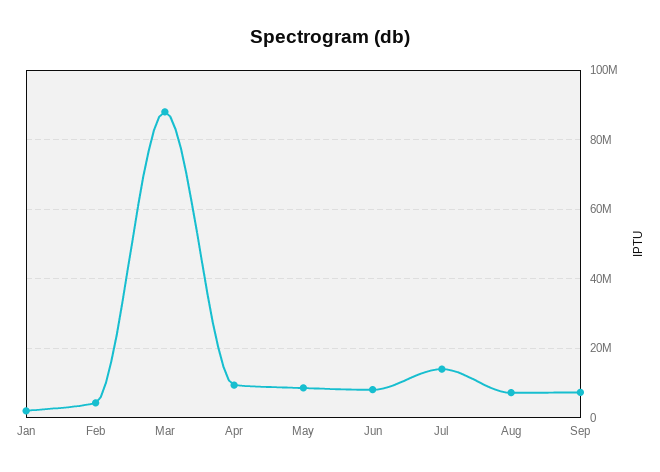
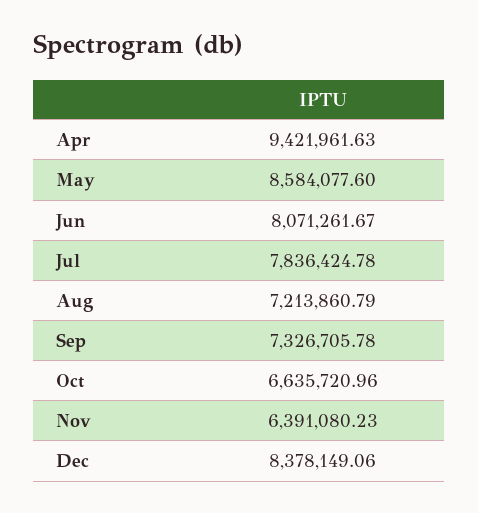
Jan: 2000000 -> none
Feb: 4000000 -> none
Mar: 88000000 -> none
Jul: 14000000 -> 7836424.78
Oct: none -> 6635720.96
Nov: none -> 6391080.23
Dec: none -> 8378149.06

